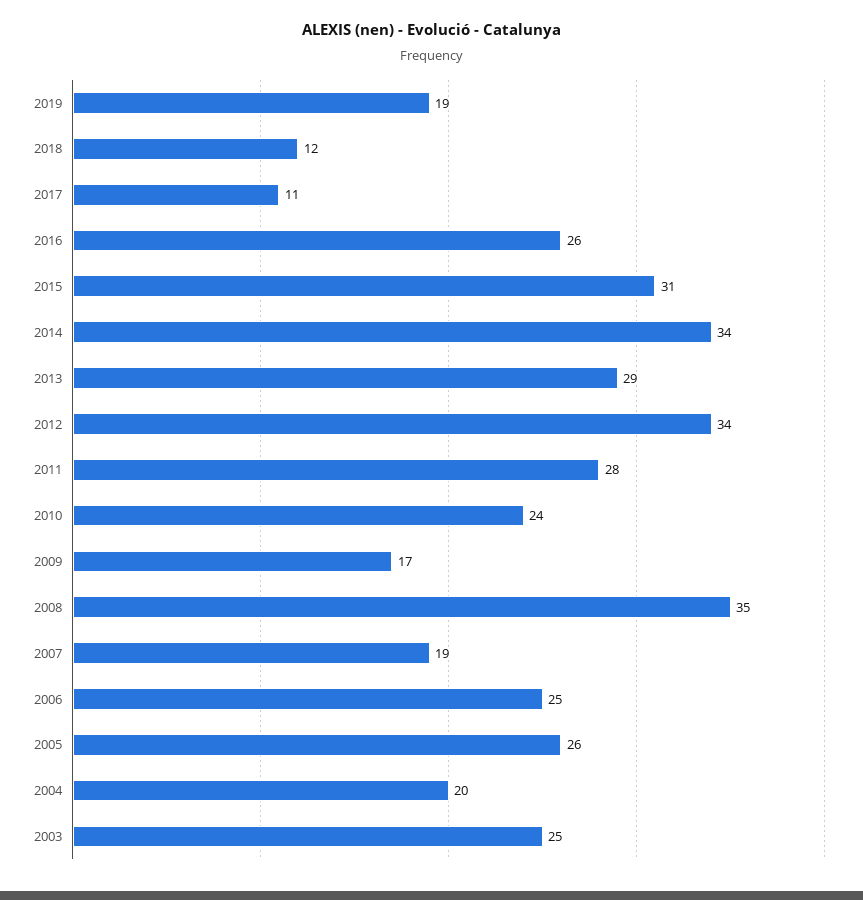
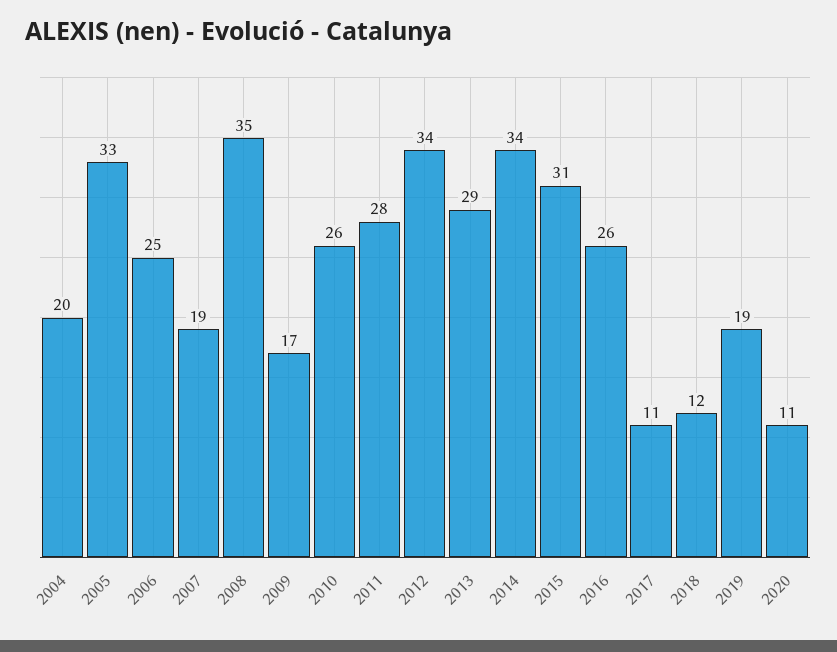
2010: 24 -> 26
2005: 26 -> 33
2003: 25 -> none
2020: none -> 11

